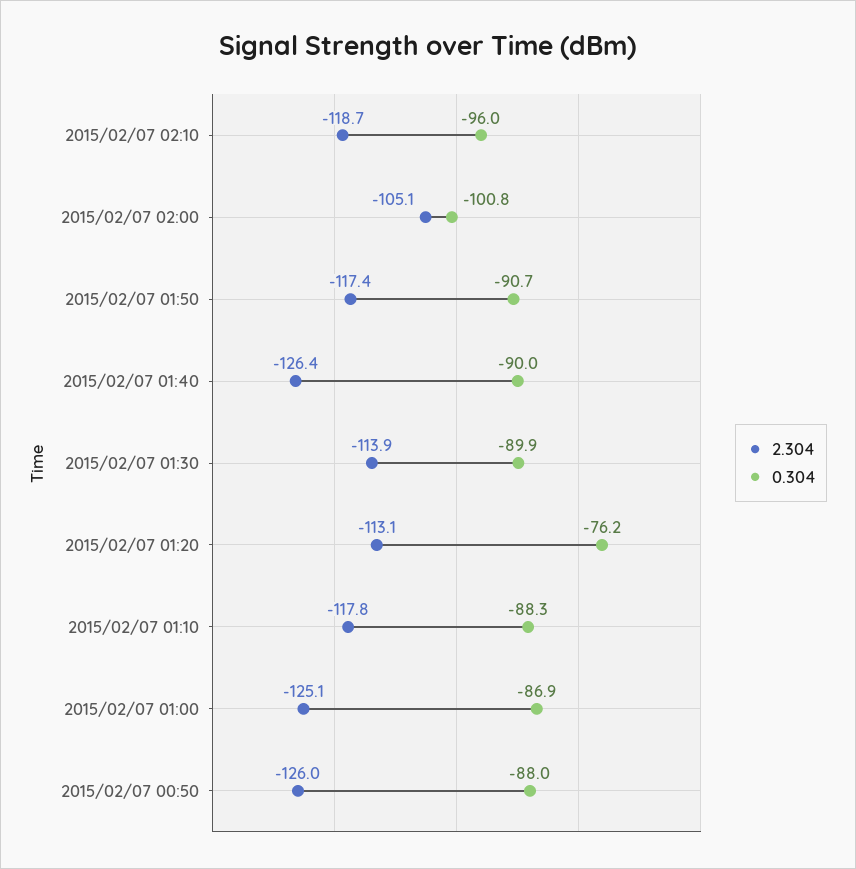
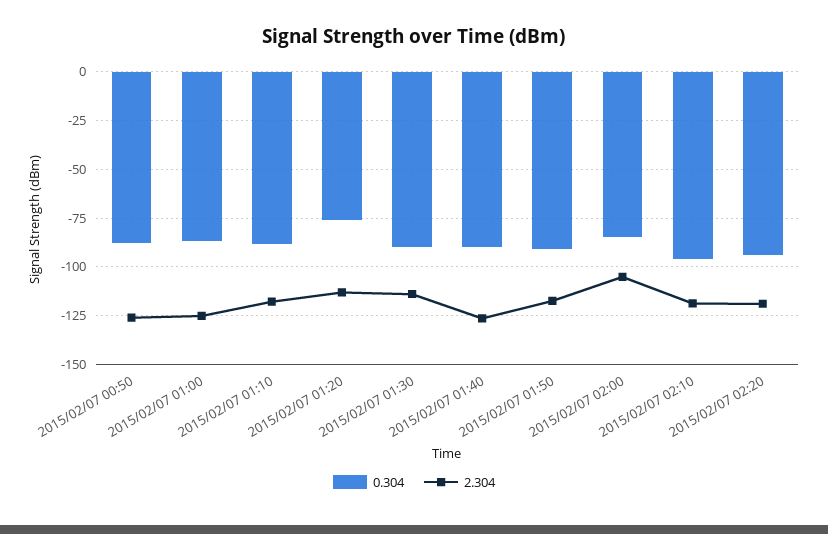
0.304, 2015/02/07 02:00: -100.8 -> -85
0.304, 2015/02/07 02:20: none -> -95
2.304, 2015/02/07 02:20: none -> -120

